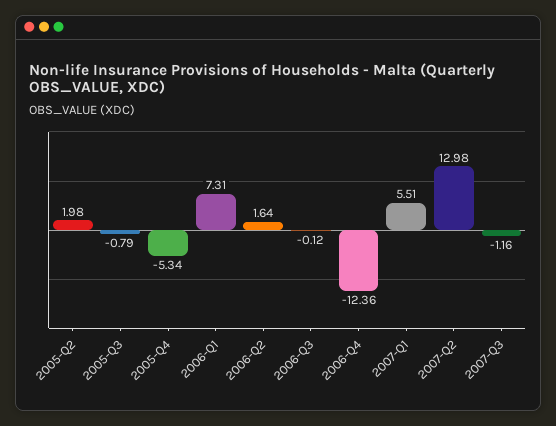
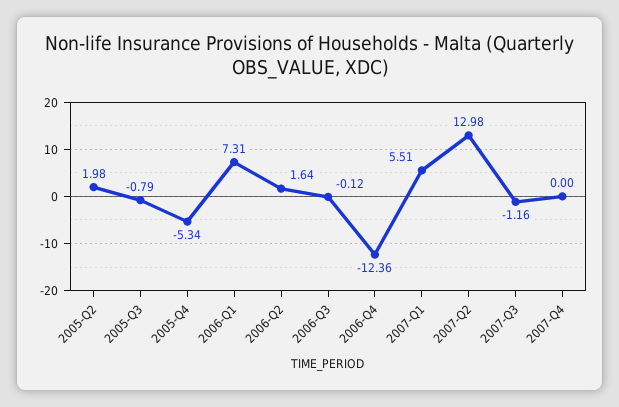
2007-Q4: none -> 0

